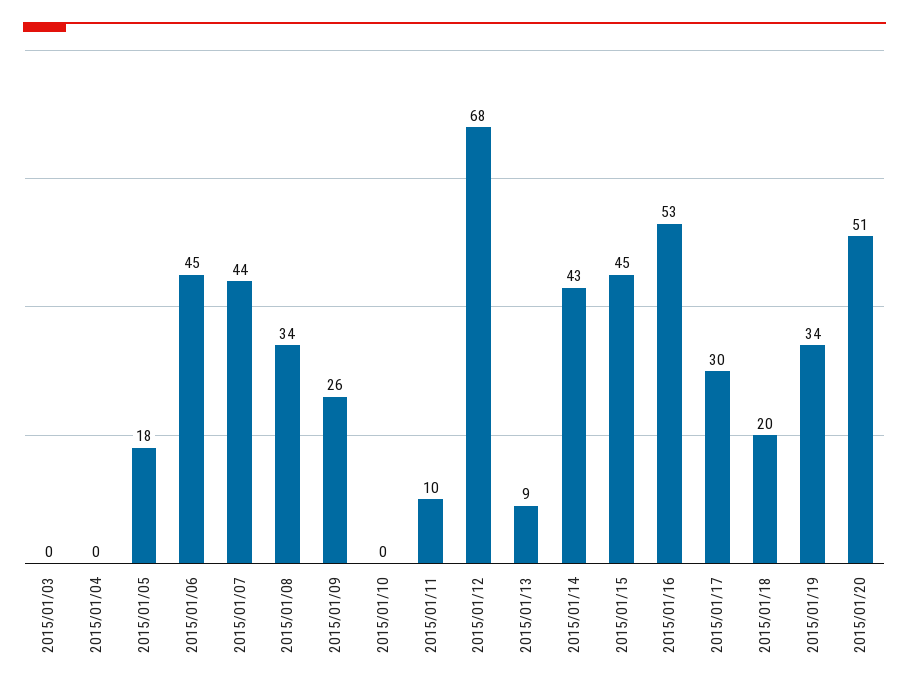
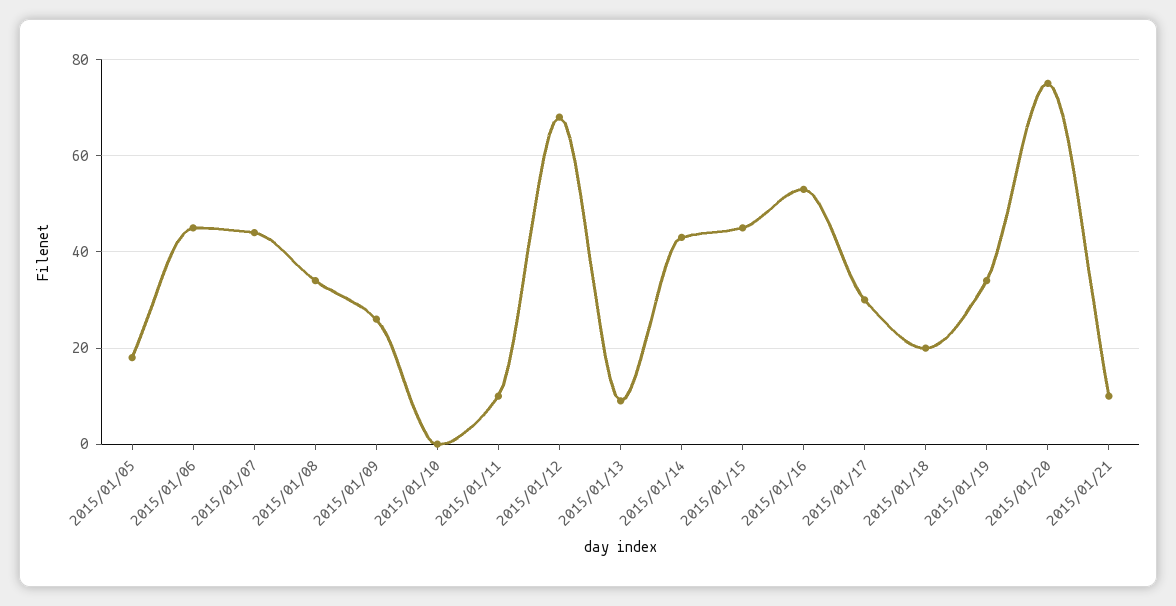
2015/01/03: 0 -> none
2015/01/04: 0 -> none
2015/01/20: 51 -> 75
2015/01/21: none -> 10

